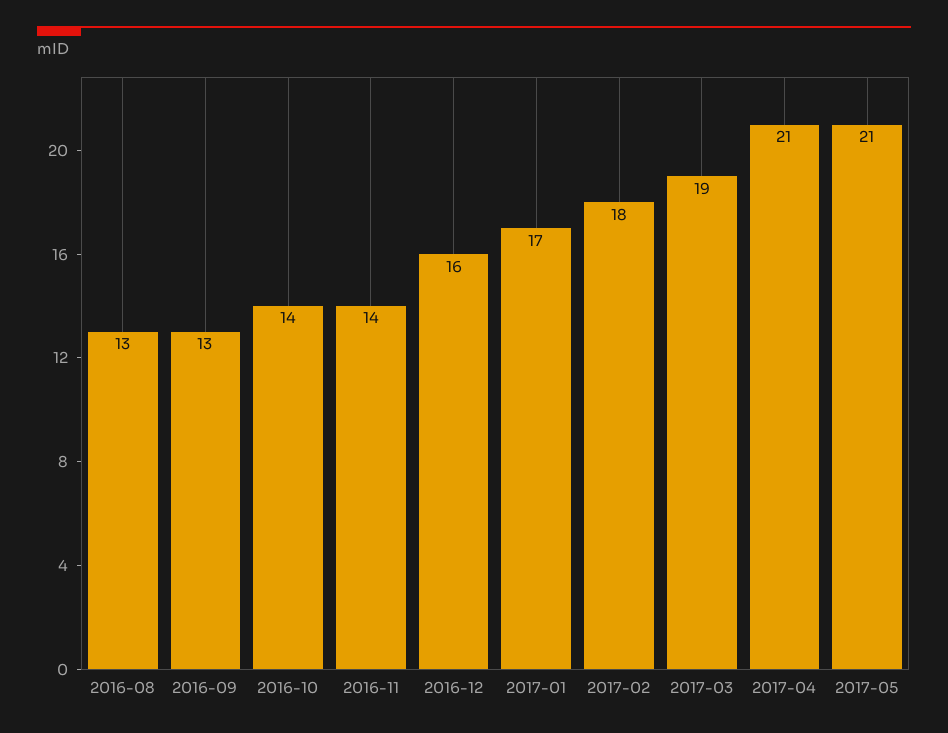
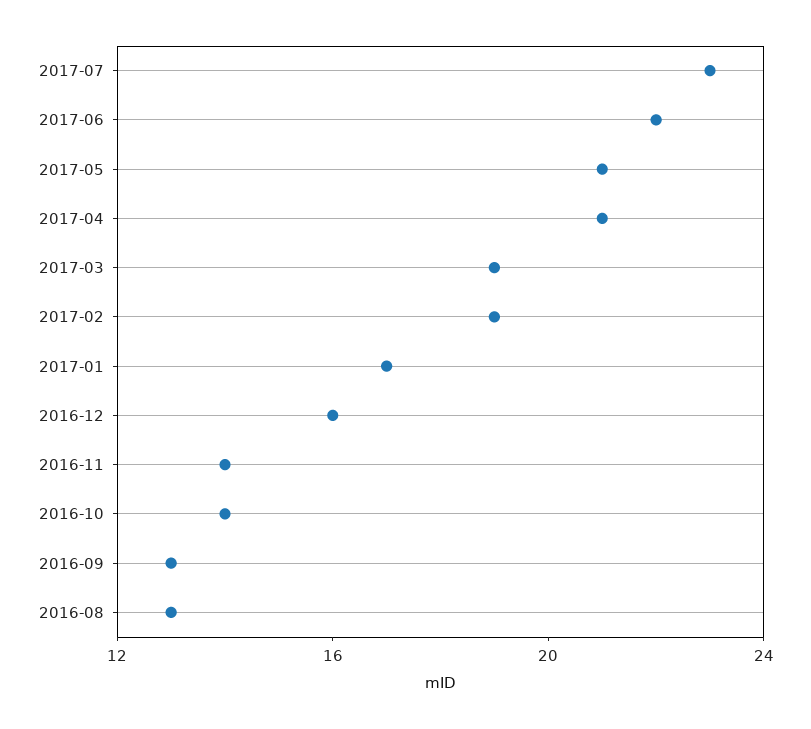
2017-02: 18 -> 19
2017-07: none -> 23
2017-06: none -> 22

